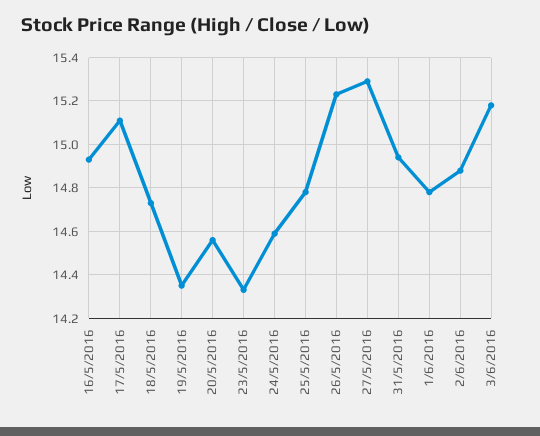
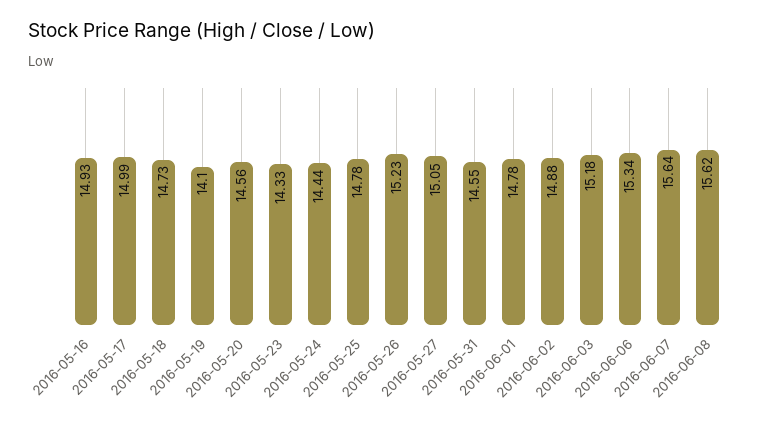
17/5/2016: 15.1 -> 14.99
19/5/2016: 14.35 -> 14.1
24/5/2016: 14.6 -> 14.44
27/5/2016: 15.3 -> 15.05
31/5/2016: 14.95 -> 14.55
2016-06-06: none -> 15.34
2016-06-07: none -> 15.64
2016-06-08: none -> 15.62

